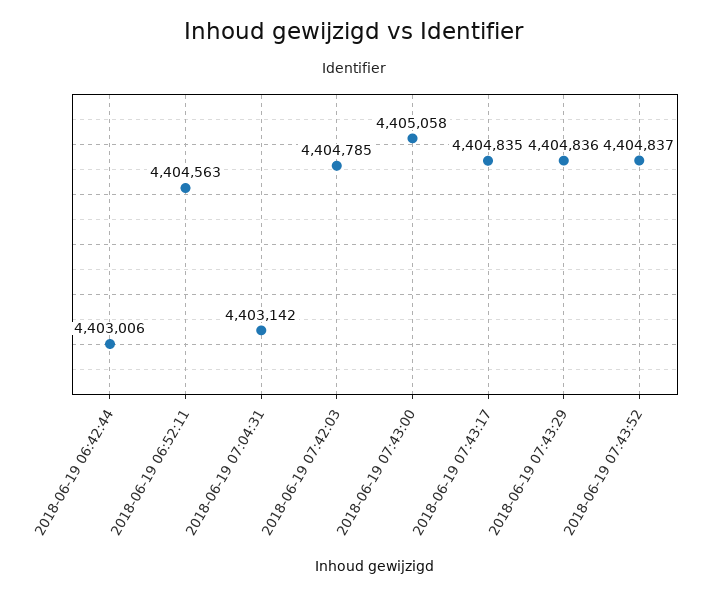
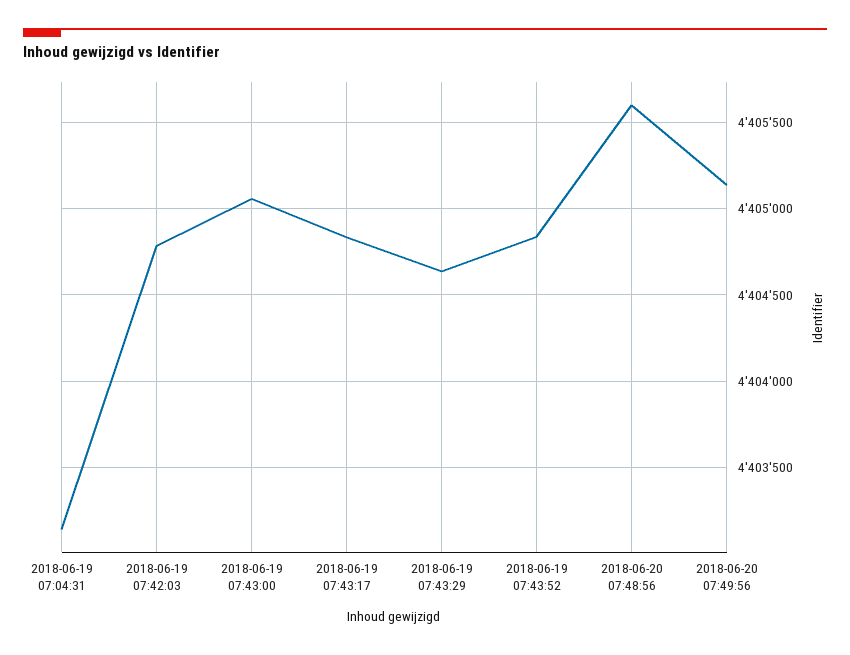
2018-06-19 06:42:44: 4403006 -> none
2018-06-19 06:52:11: 4404563 -> none
2018-06-19 07:43:29: 4404836 -> 4404650
2018-06-20 07:48:56: none -> 4405600
2018-06-20 07:49:56: none -> 4405150

